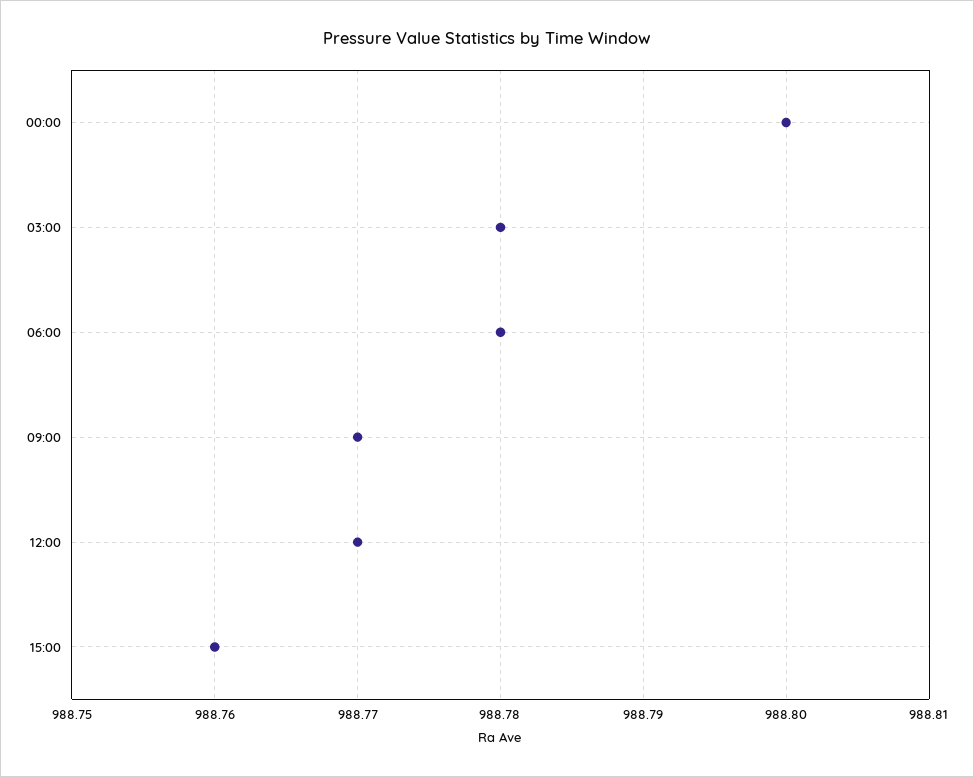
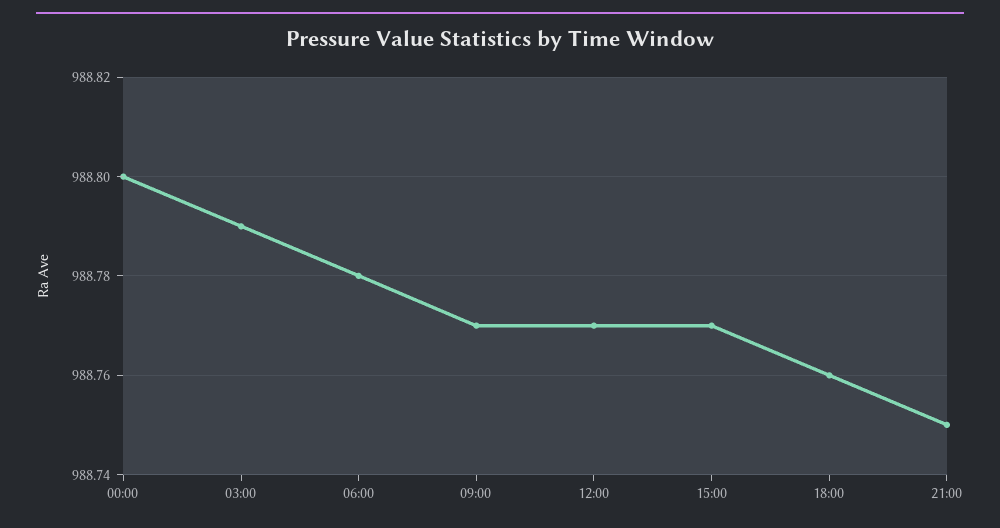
03:00: 988.78 -> 988.79
15:00: 988.76 -> 988.77
18:00: none -> 988.76
21:00: none -> 988.75

